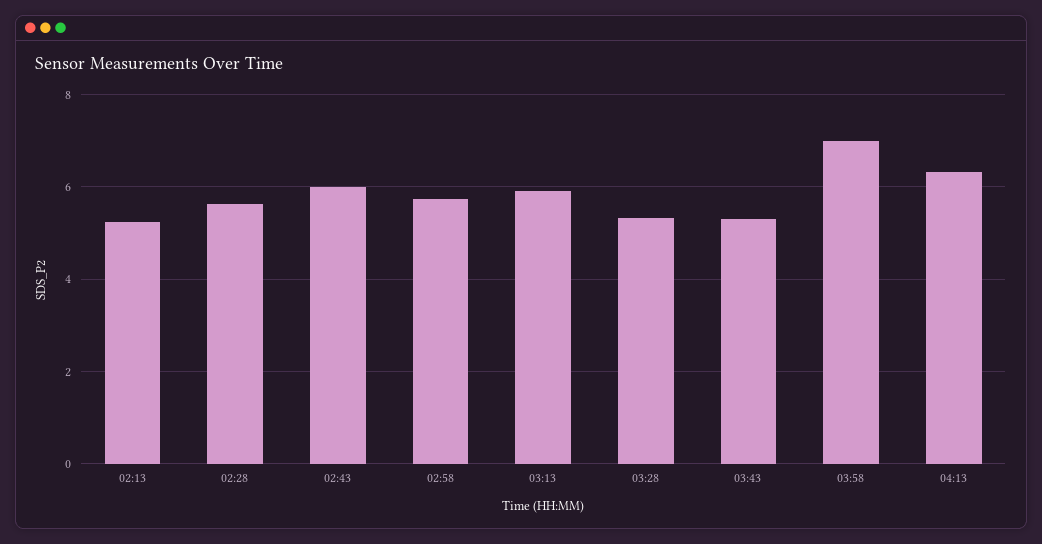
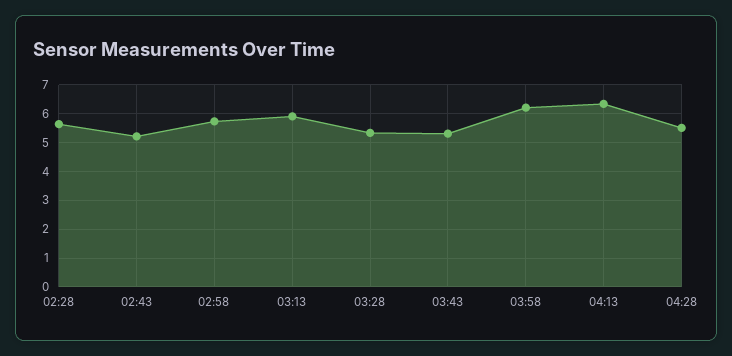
02:13: 5.2 -> none
02:43: 6 -> 5.25
03:58: 7 -> 6.25
04:28: none -> 5.5

